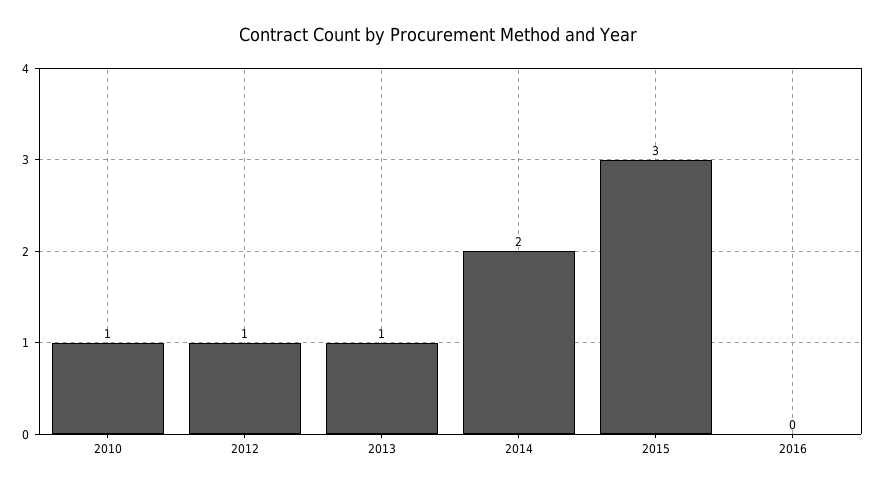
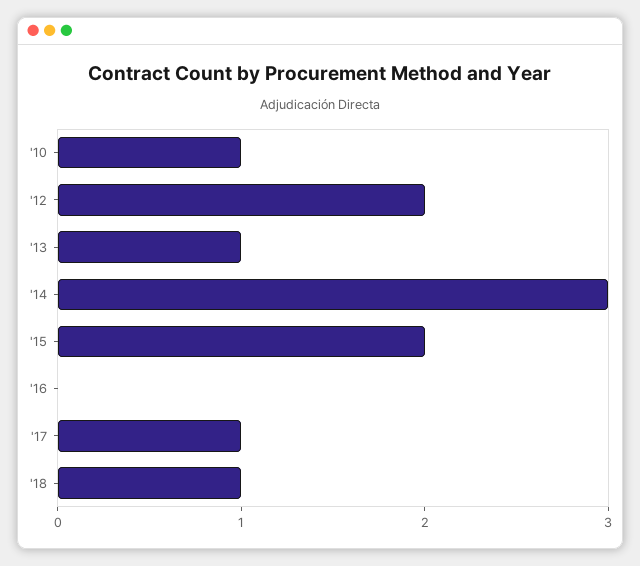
2012: 1 -> 2
2014: 2 -> 3
2015: 3 -> 2
'17: none -> 1
'18: none -> 1

